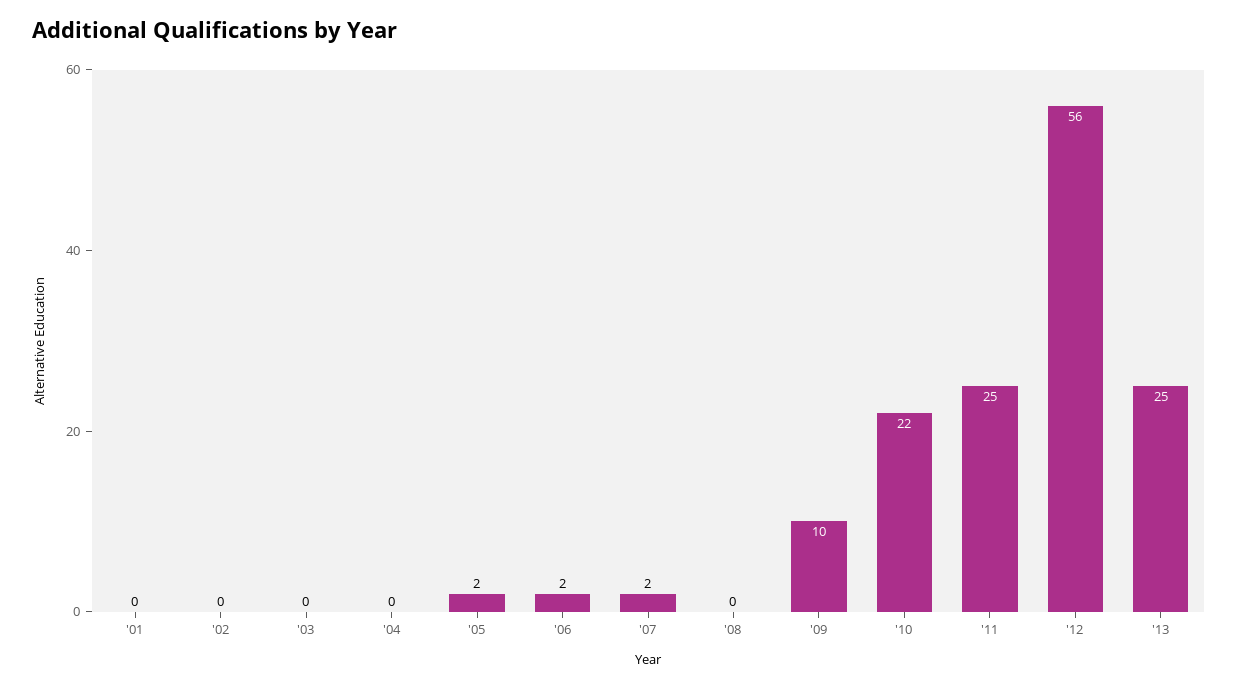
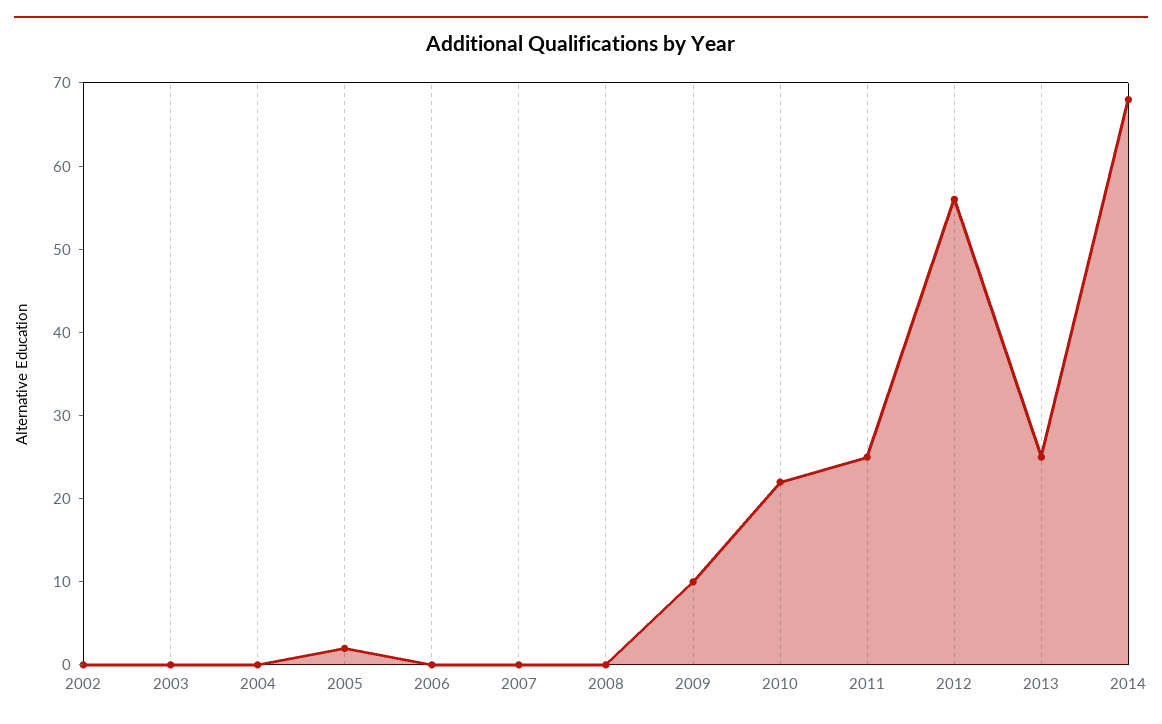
'01: 0 -> none
'06: 2 -> 0
'07: 2 -> 0
2014: none -> 68

